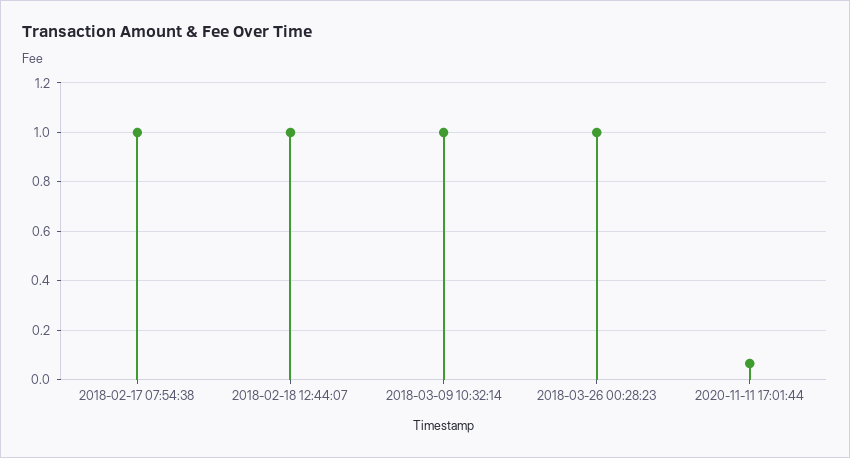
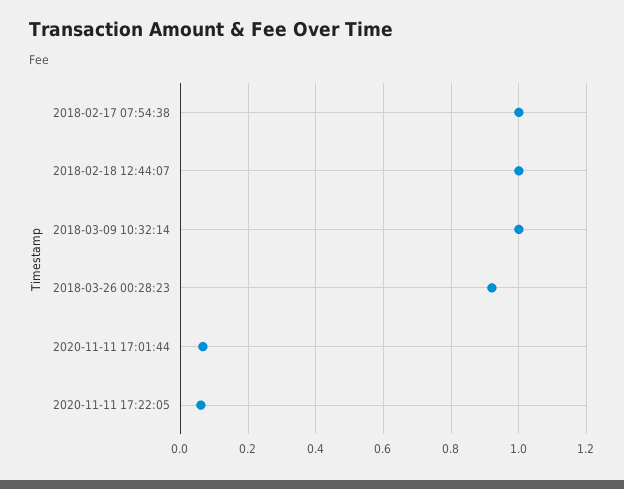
2018-03-26 00:28:23: 1 -> 0.92
2020-11-11 17:22:05: none -> 0.06

